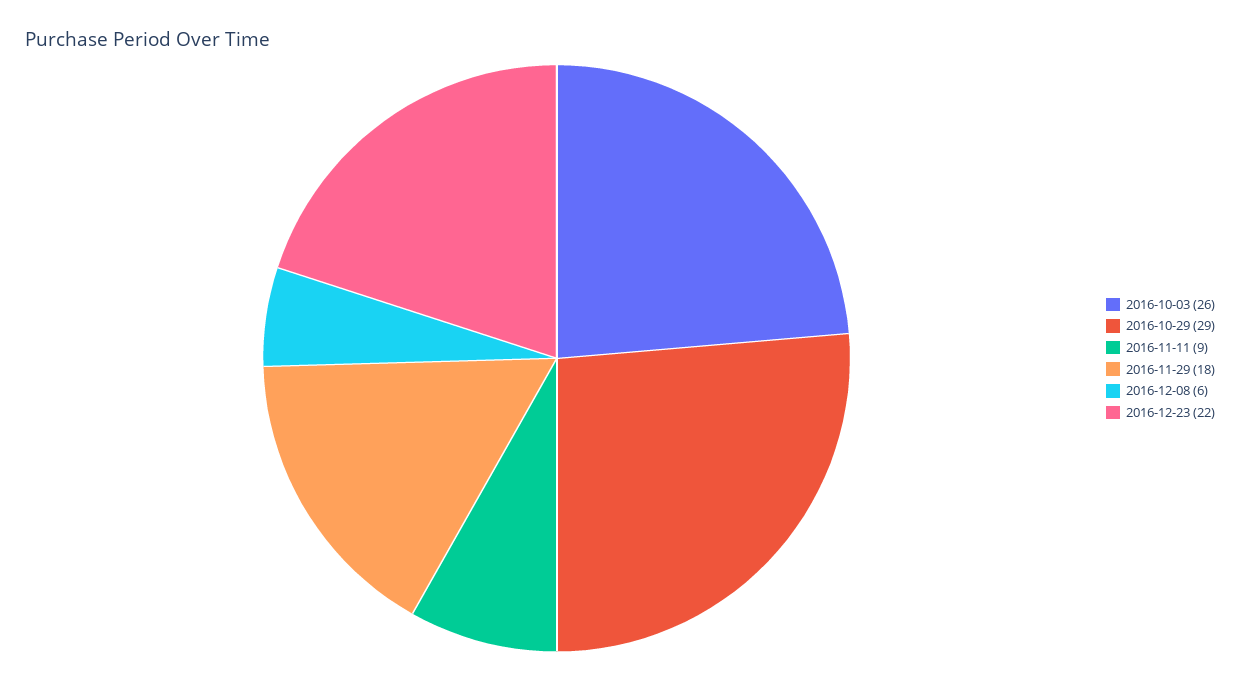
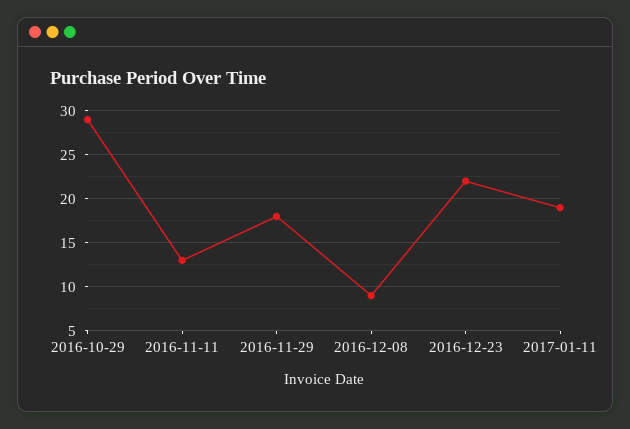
2016-10-03: 26 -> none
2016-11-11: 9 -> 13
2016-12-08: 6 -> 9
2017-01-11: none -> 19

